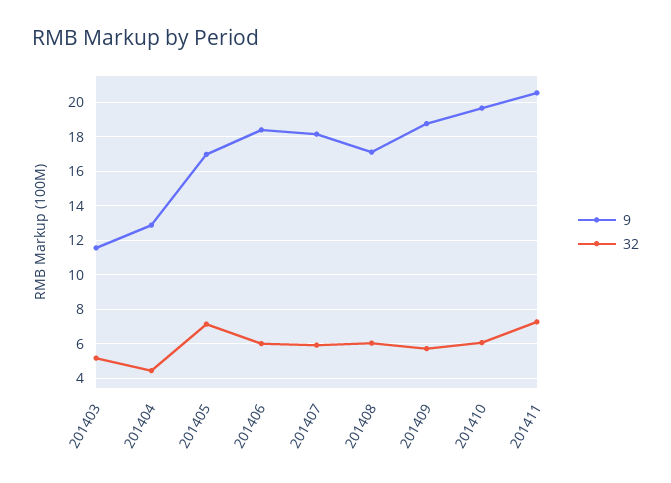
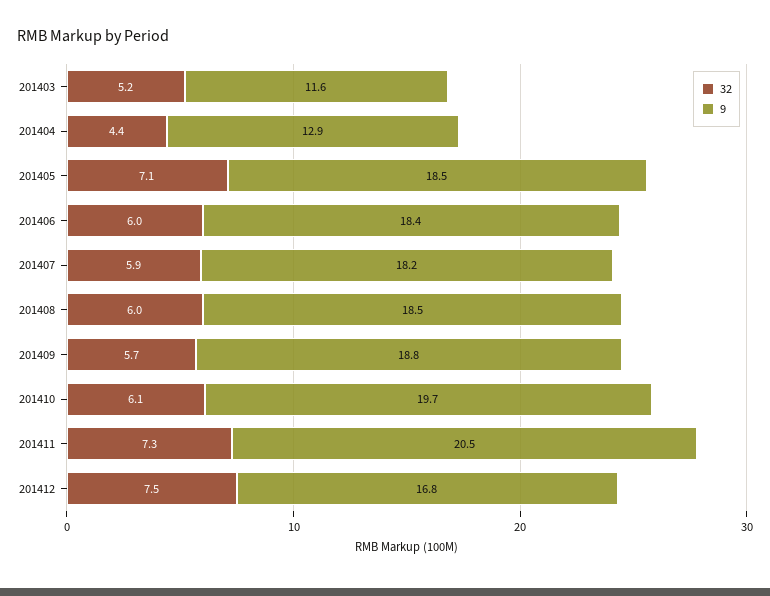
9, 201405: 17 -> 18.5
9, 201408: 17 -> 18.5
32, 201412: none -> 7.5
9, 201412: none -> 16.8

